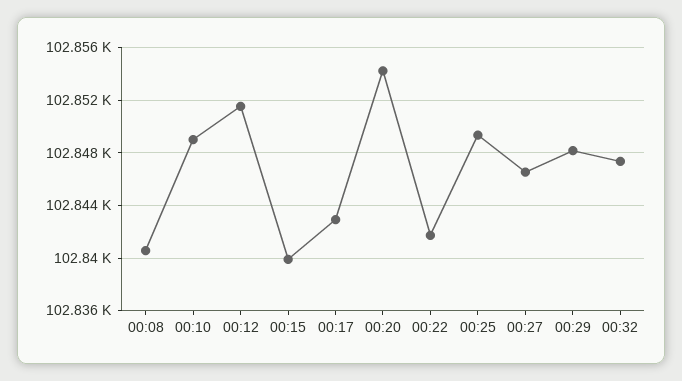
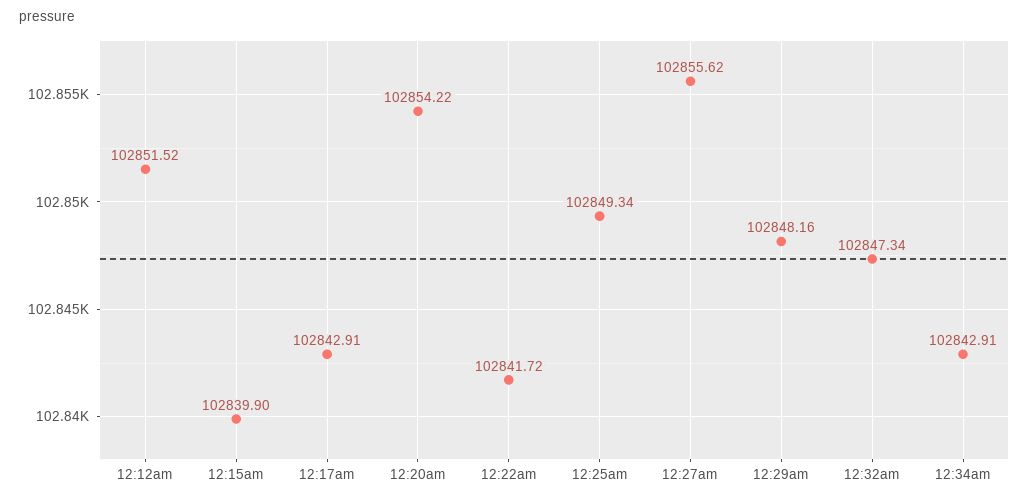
00:08: 102840.5 -> none
00:10: 102849 -> none
00:27: 102846.5 -> 102855.62
12:34am: none -> 102842.91

